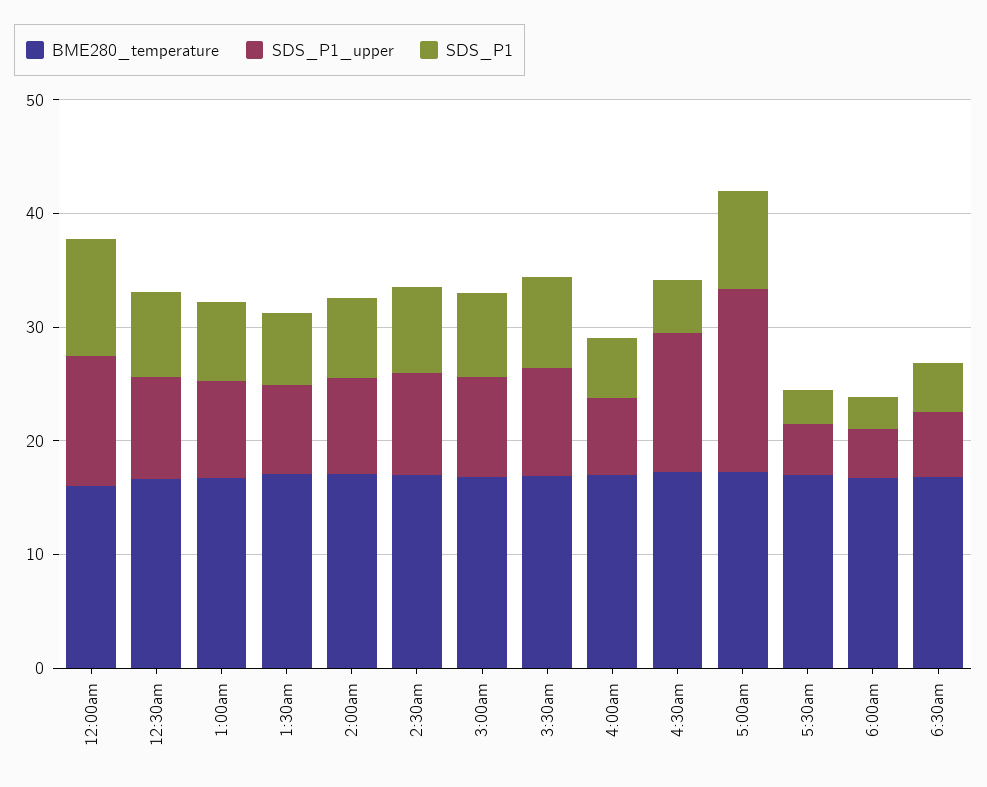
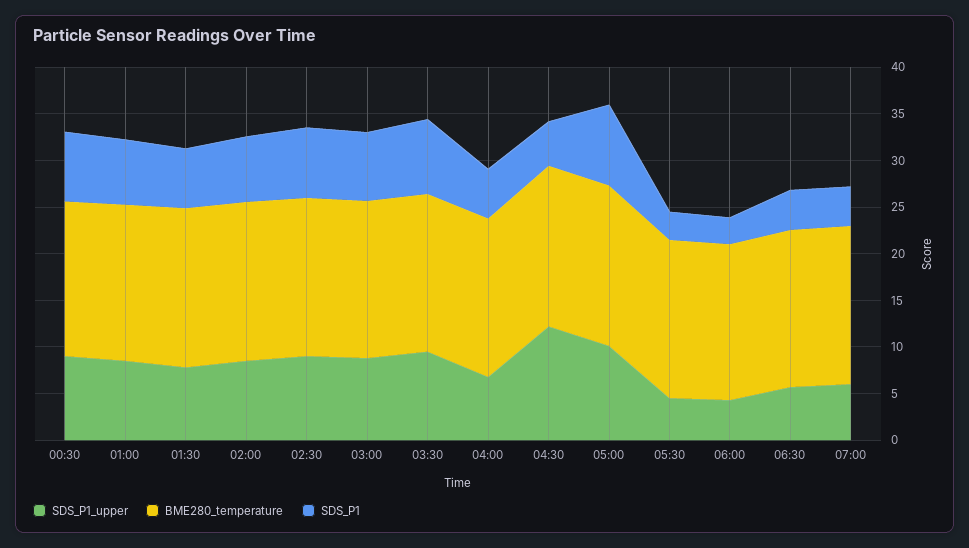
BME280_temperature, 12:00am: 16 -> none
SDS_P1_upper, 12:00am: 12 -> none
SDS_P1, 12:00am: 10 -> none
SDS_P1_upper, 5:00am: 16 -> 10
SDS_P1_upper, 07:00: none -> 6
BME280_temperature, 07:00: none -> 17
SDS_P1, 07:00: none -> 4

